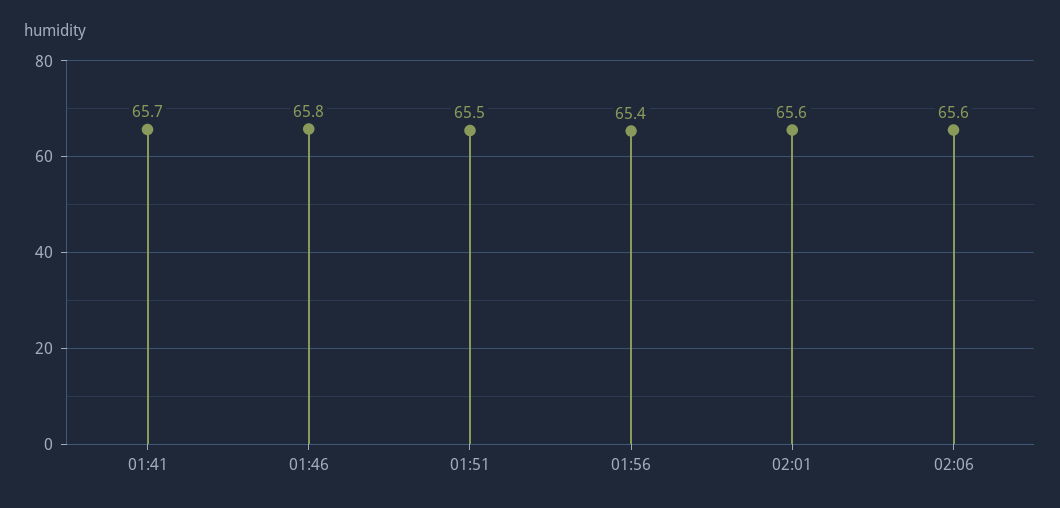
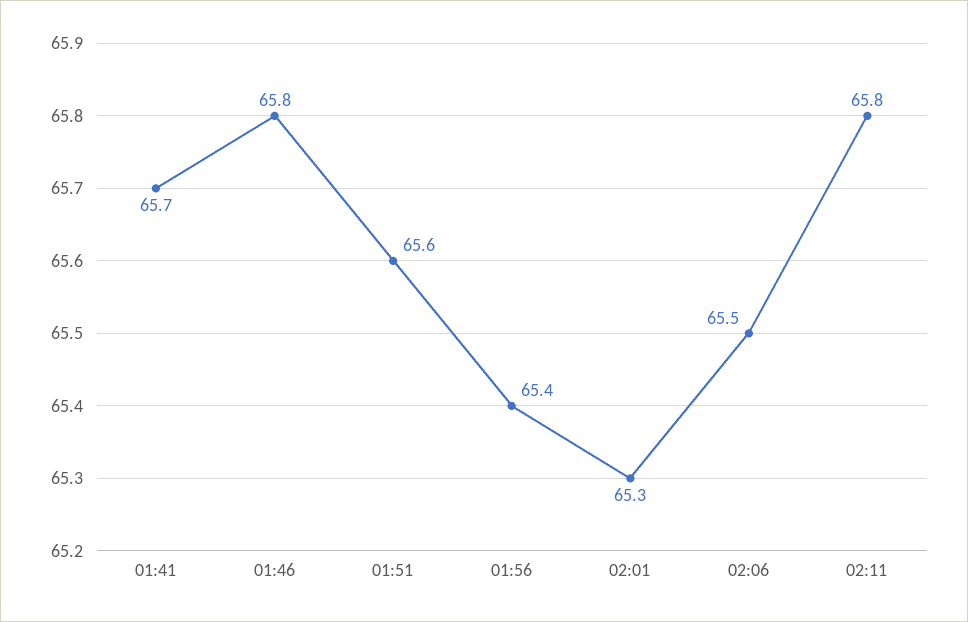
01:51: 65.5 -> 65.6
02:01: 65.6 -> 65.3
02:06: 65.6 -> 65.5
02:11: none -> 65.8

